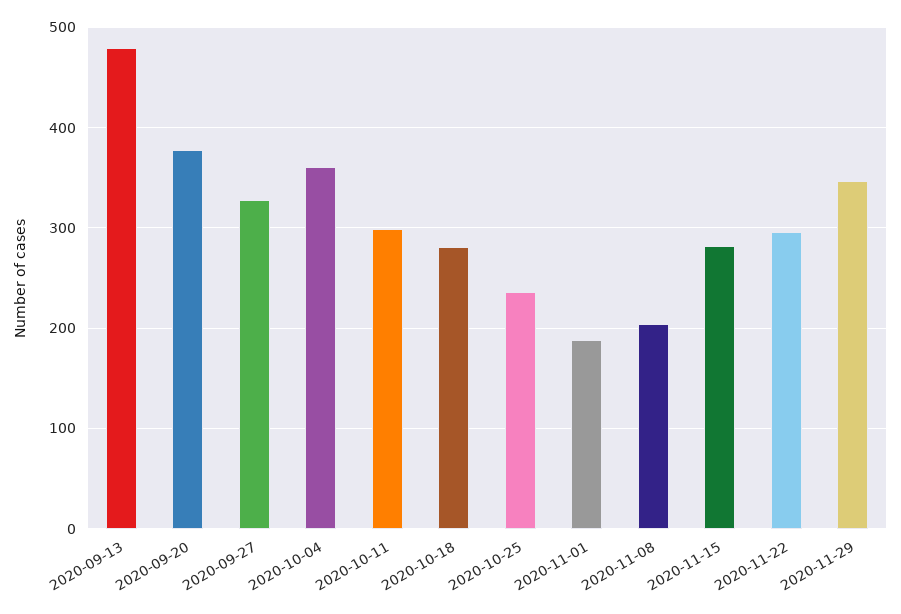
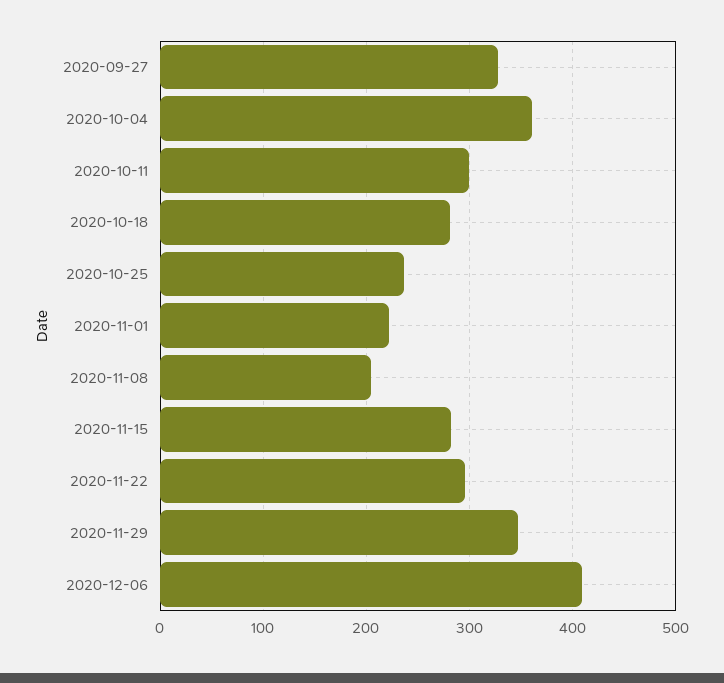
2020-09-13: 480 -> none
2020-09-20: 380 -> none
2020-11-01: 190 -> 220
2020-12-06: none -> 410

